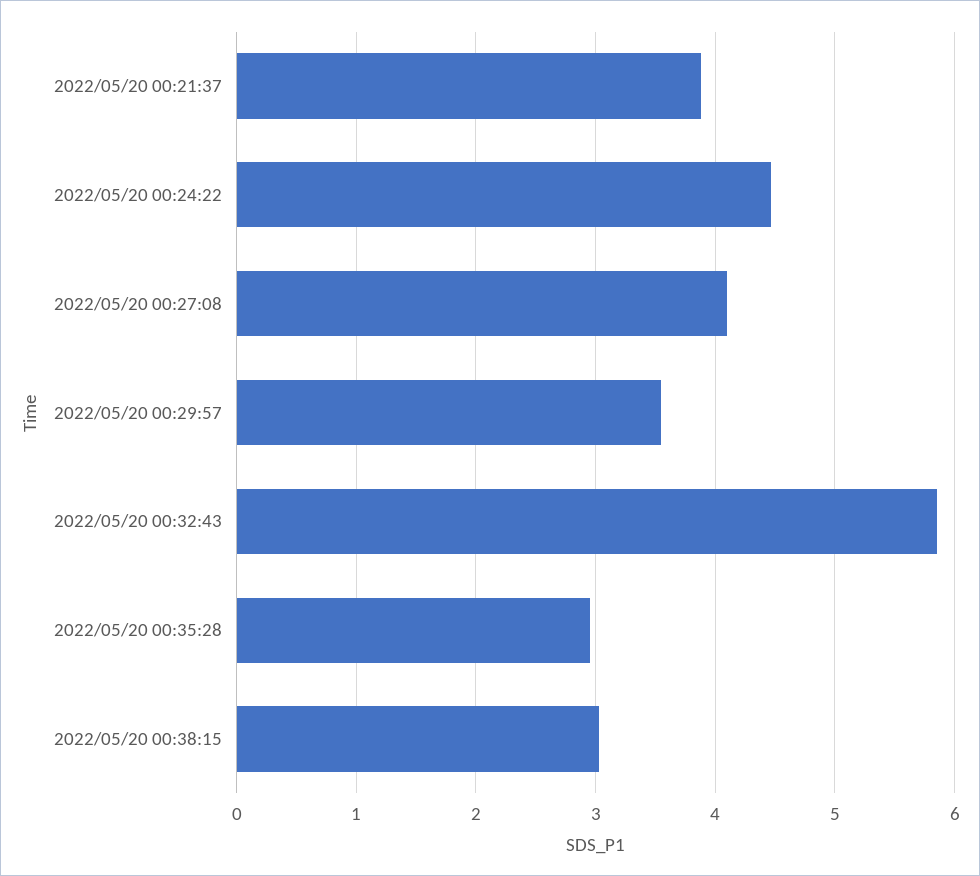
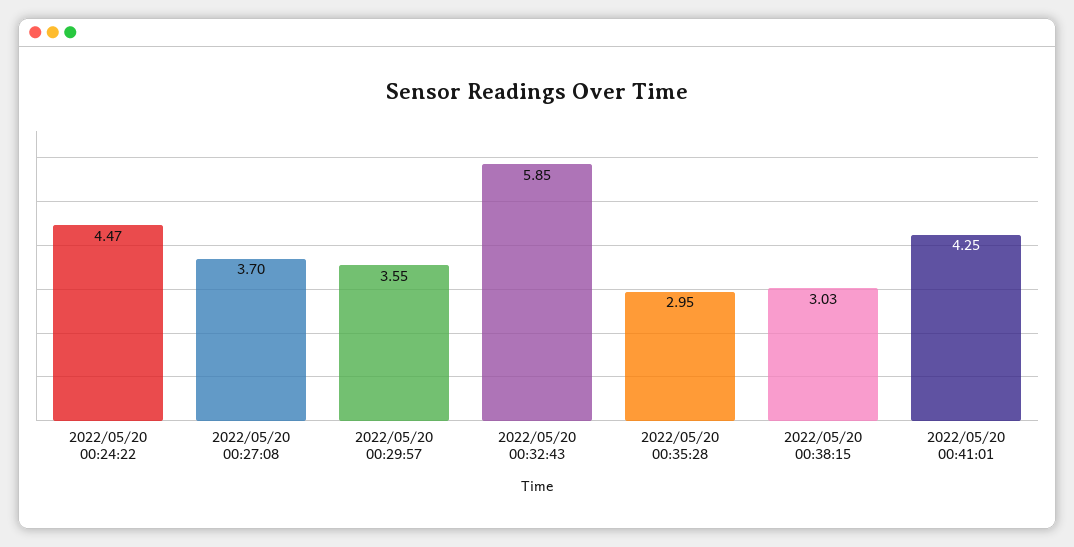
2022/05/20 00:21:37: 3.9 -> none
2022/05/20 00:27:08: 4.1 -> 3.7
2022/05/20 00:41:01: none -> 4.25

